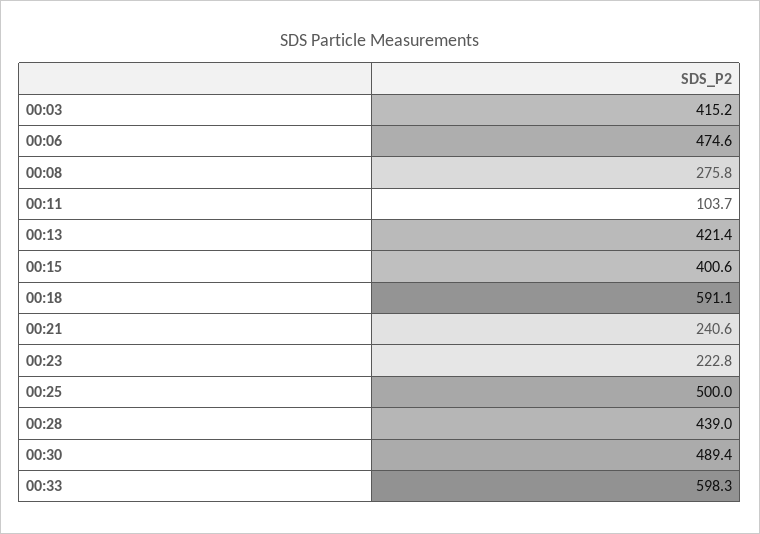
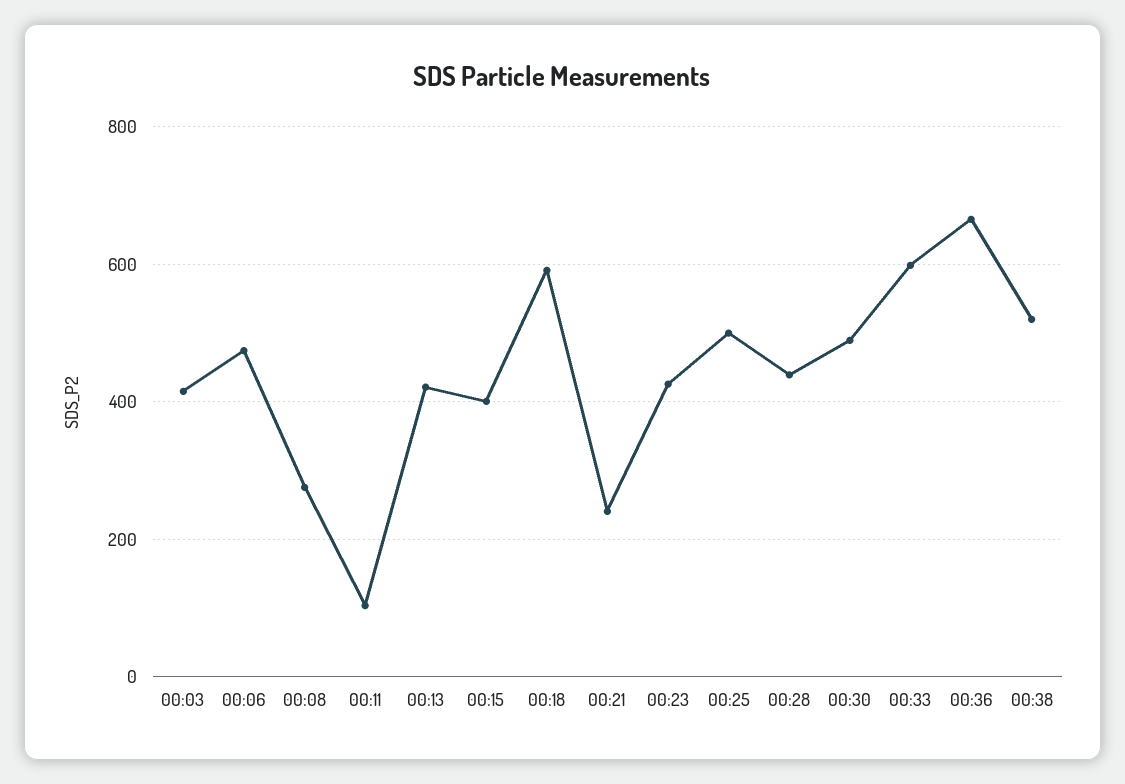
00:23: 222.8 -> 420
00:36: none -> 660
00:38: none -> 520

